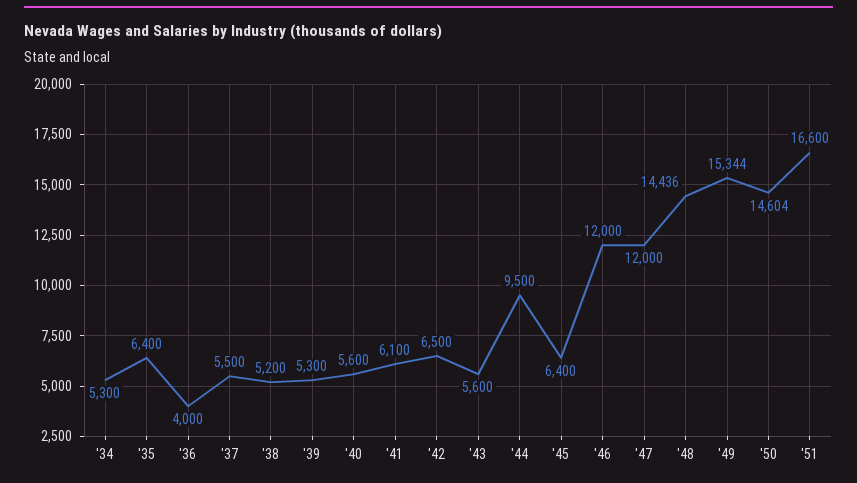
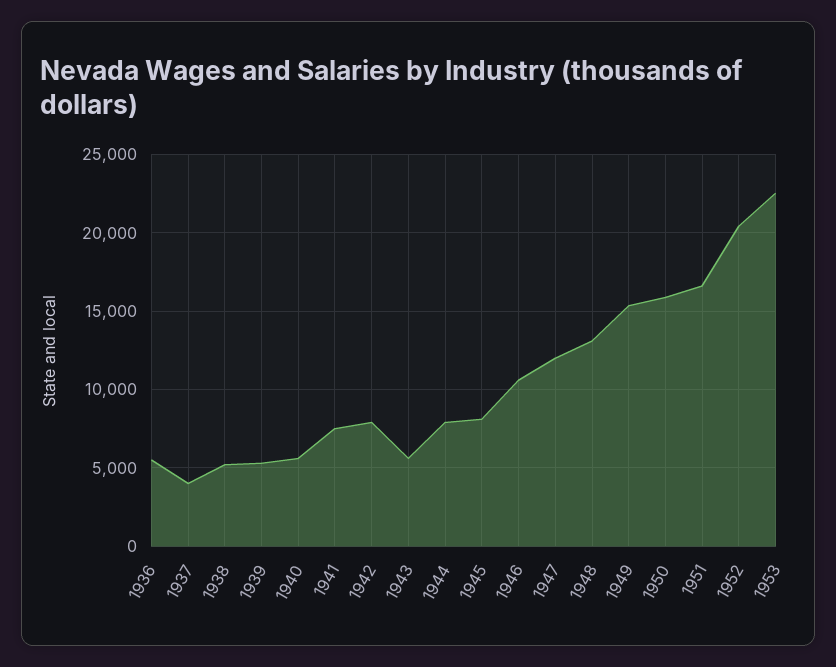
'34: 5300 -> none
'35: 6400 -> none
'36: 4000 -> 5500
'37: 5500 -> 4000
'41: 6100 -> 7500
'42: 6500 -> 8000
'44: 9500 -> 8000
'45: 6400 -> 8000
'46: 12000 -> 10500
'48: 14436 -> 13000
'50: 14604 -> 16000
1952: none -> 20500
1953: none -> 22500

